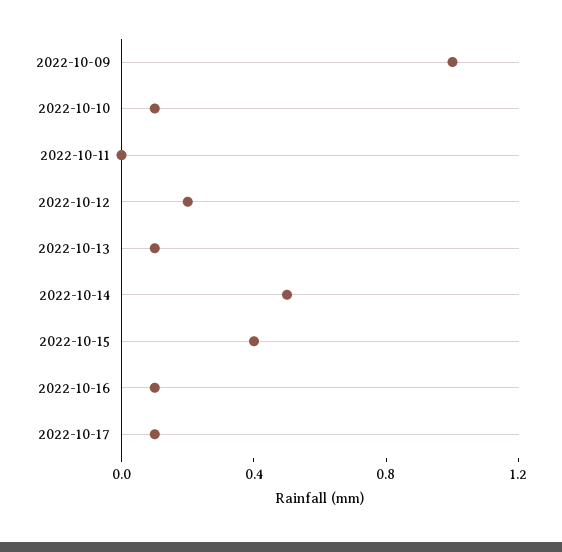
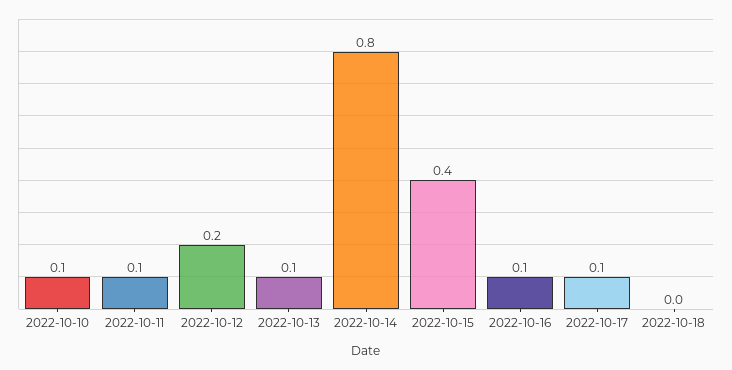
2022-10-09: 1 -> none
2022-10-11: 0 -> 0.1
2022-10-14: 0.5 -> 0.8
2022-10-18: none -> 0

